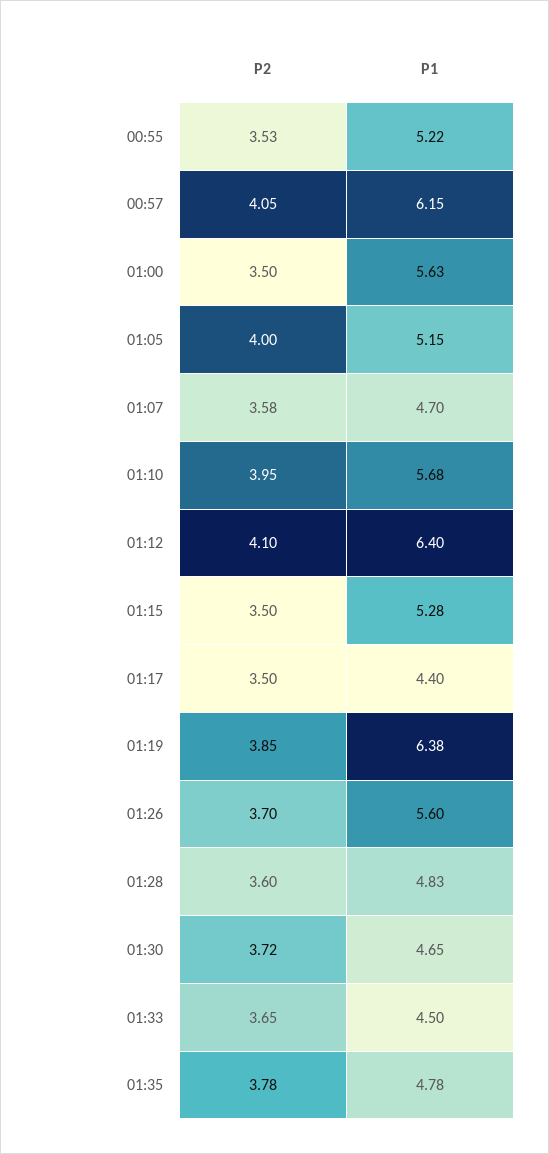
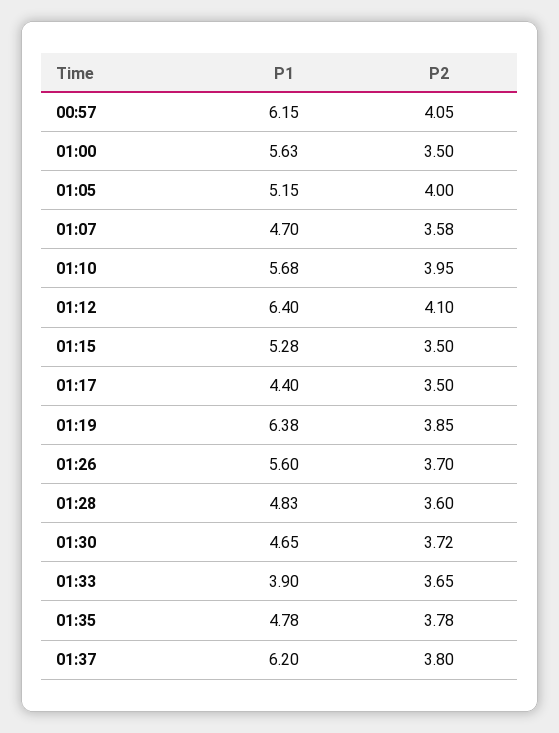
P2, 00:55: 3.53 -> none
P1, 00:55: 5.22 -> none
P1, 01:33: 4.5 -> 3.9
P1, 01:37: none -> 6.2
P2, 01:37: none -> 3.8

